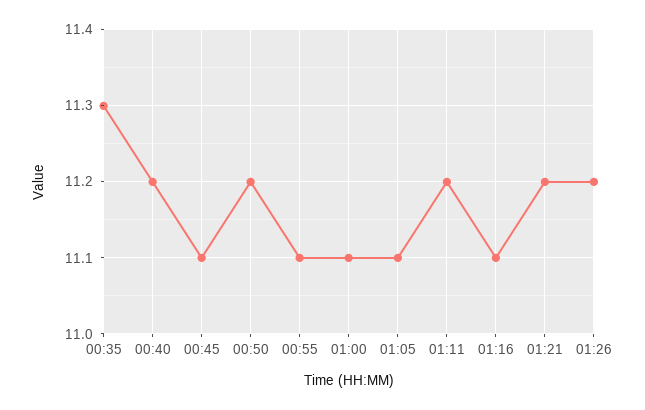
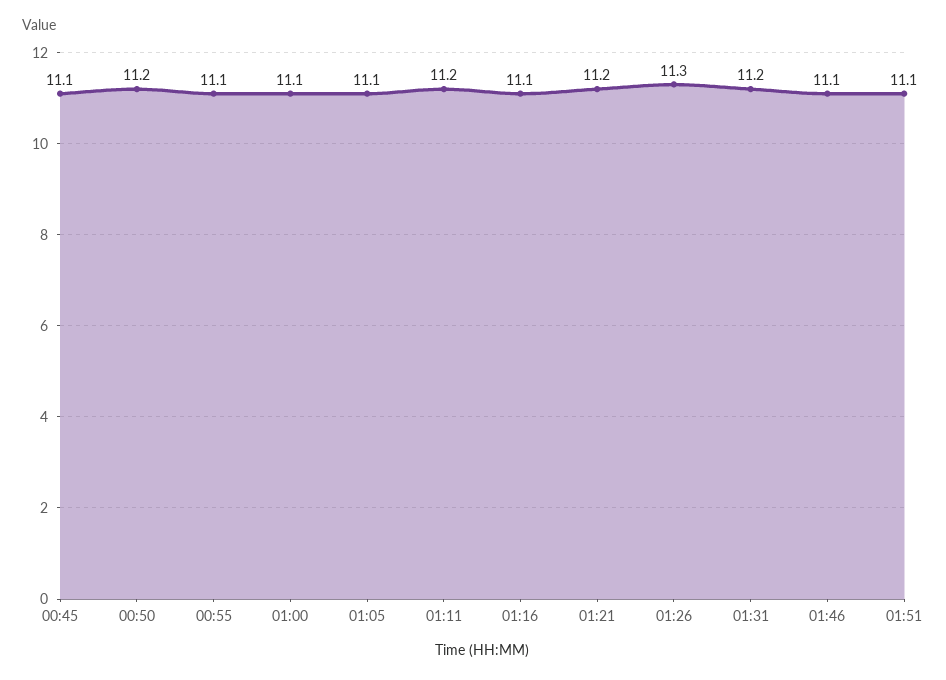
00:35: 11.3 -> none
00:40: 11.2 -> none
01:26: 11.2 -> 11.3
01:31: none -> 11.2
01:46: none -> 11.1
01:51: none -> 11.1

